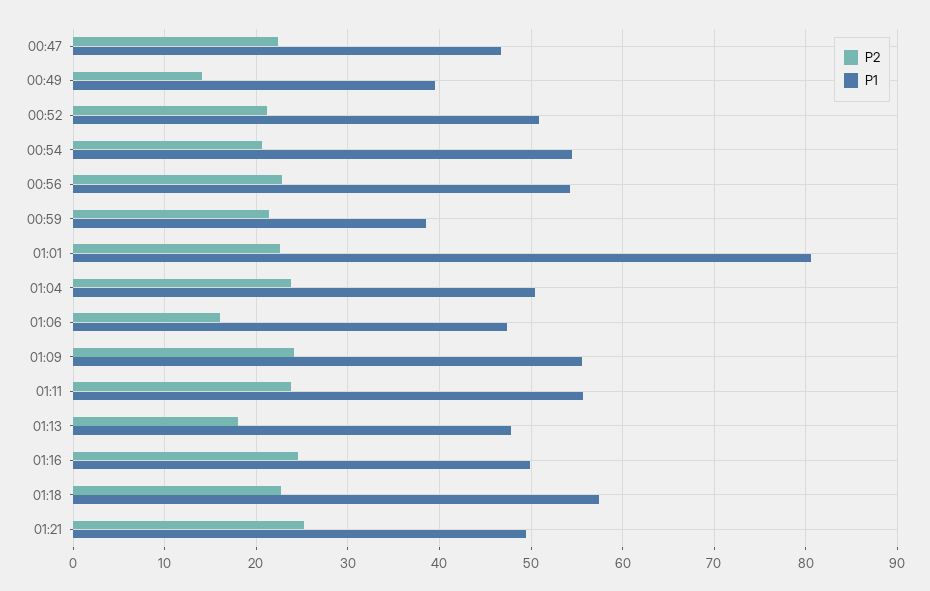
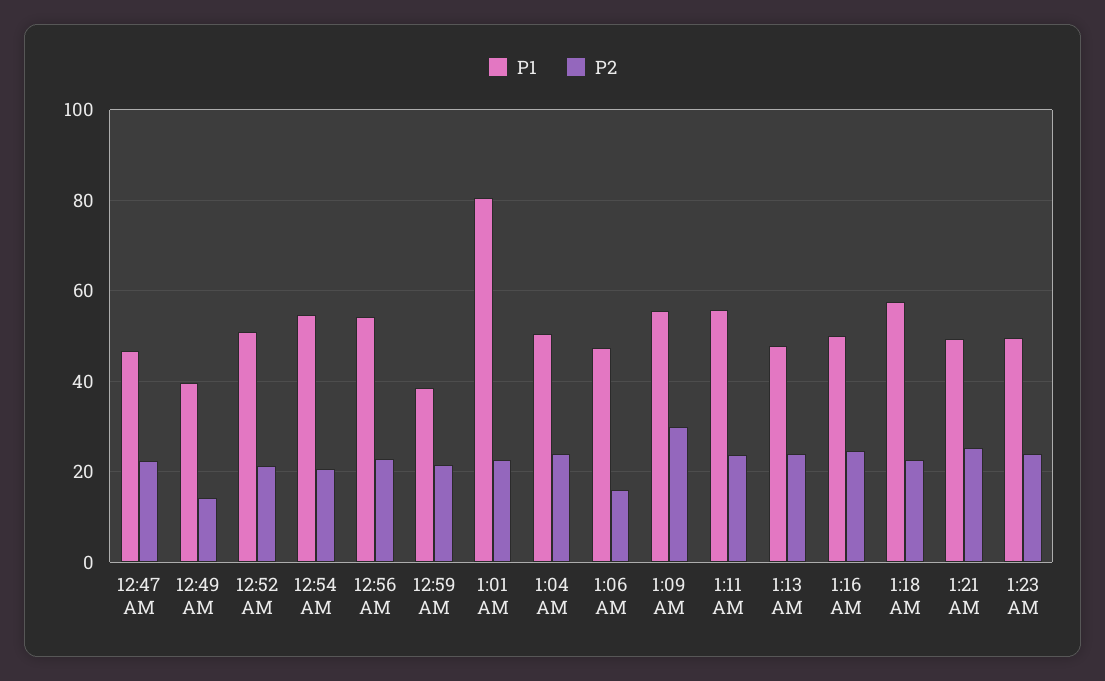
P2, 01:09: 24 -> 30
P2, 01:13: 18 -> 24
P1, 1:23 AM: none -> 50
P2, 1:23 AM: none -> 24

